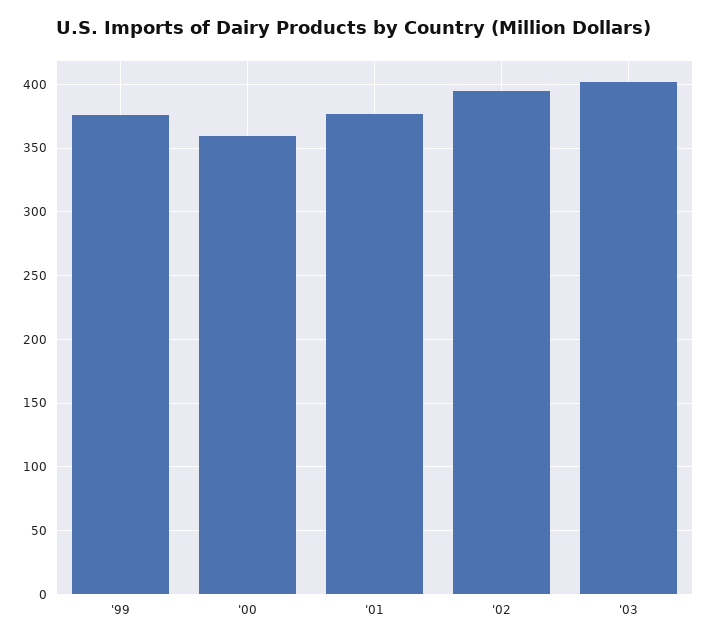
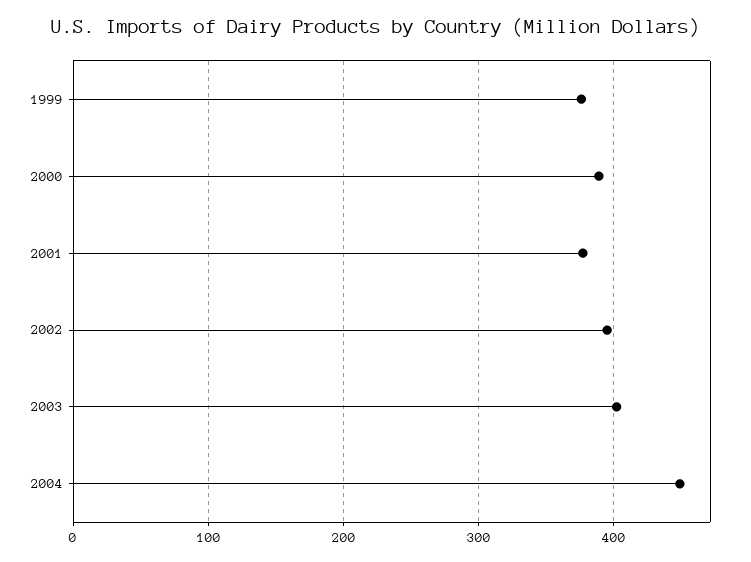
'00: 360 -> 390
2004: none -> 450

